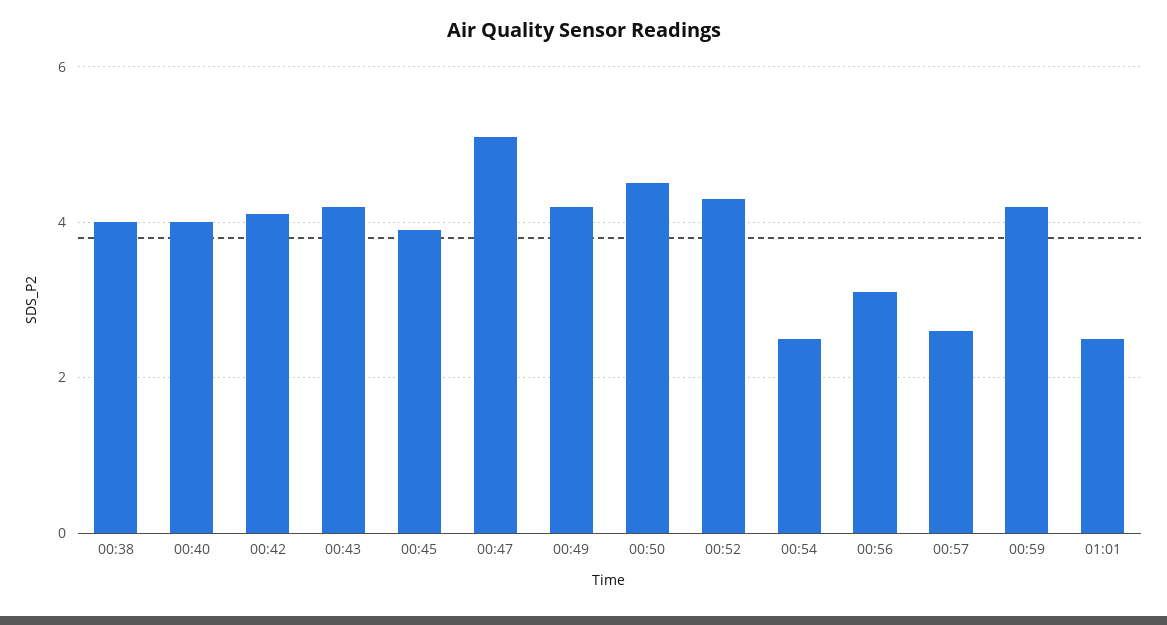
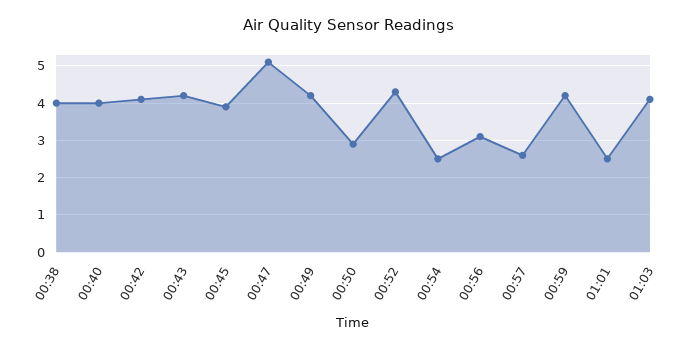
00:50: 4.5 -> 3
01:03: none -> 4

